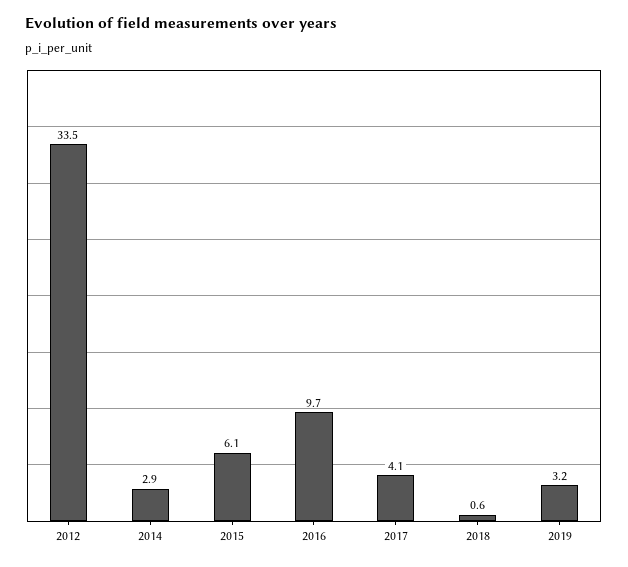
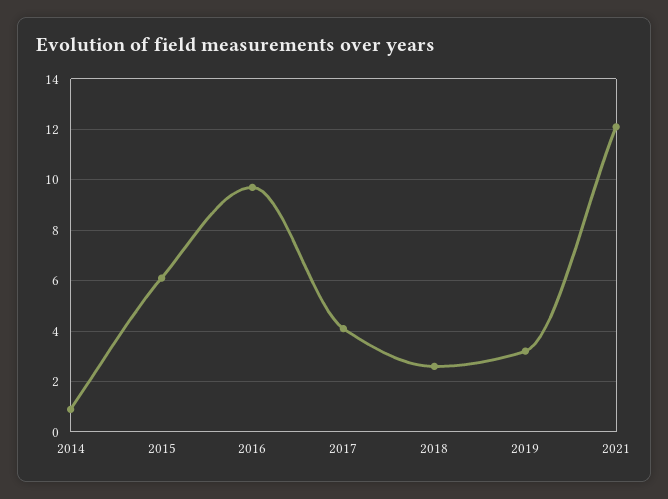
2012: 33.5 -> none
2014: 2.9 -> 1
2018: 0.6 -> 2.5
2021: none -> 12

